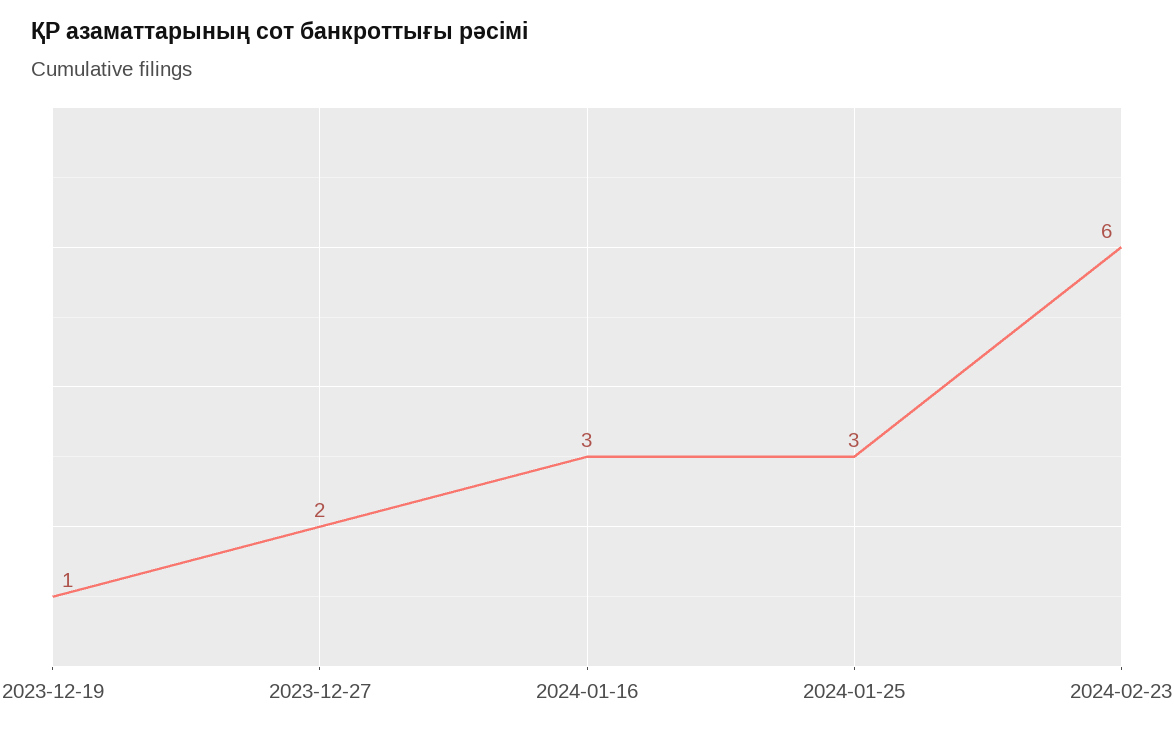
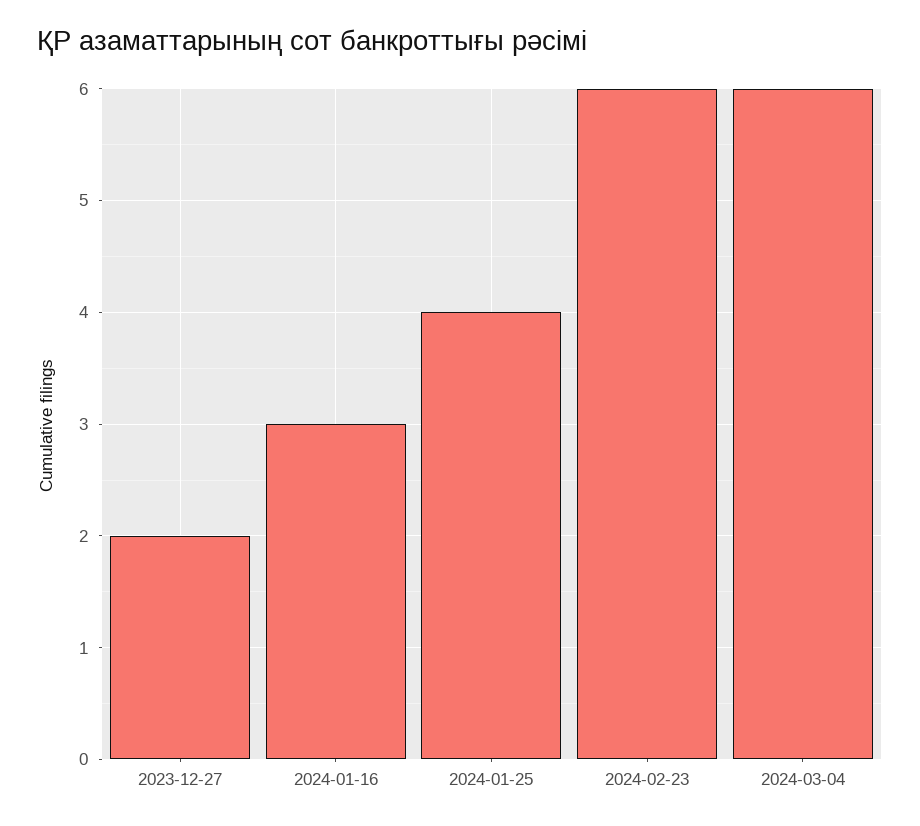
2023-12-19: 1 -> none
2024-01-25: 3 -> 4
2024-03-04: none -> 6

